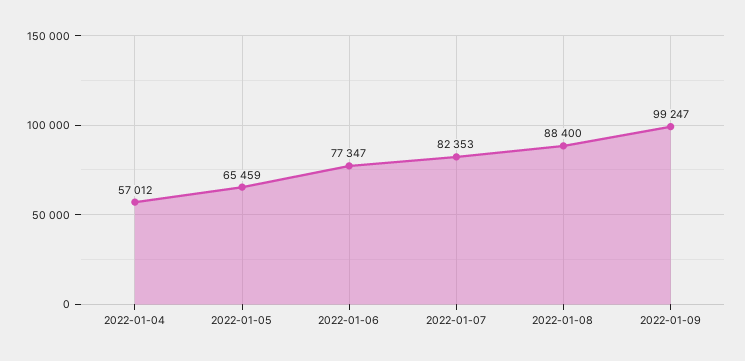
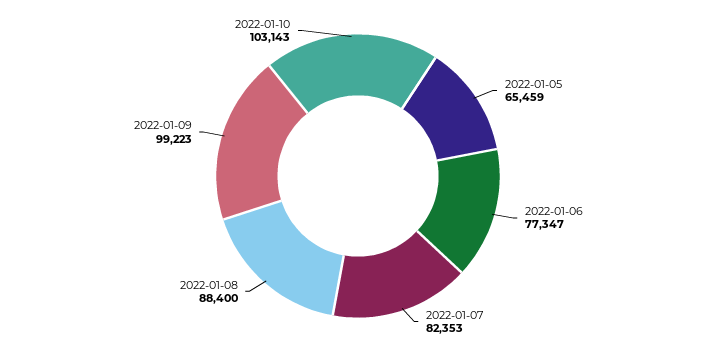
2022-01-04: 57012 -> none
2022-01-09: 99247 -> 99223
2022-01-10: none -> 103143

